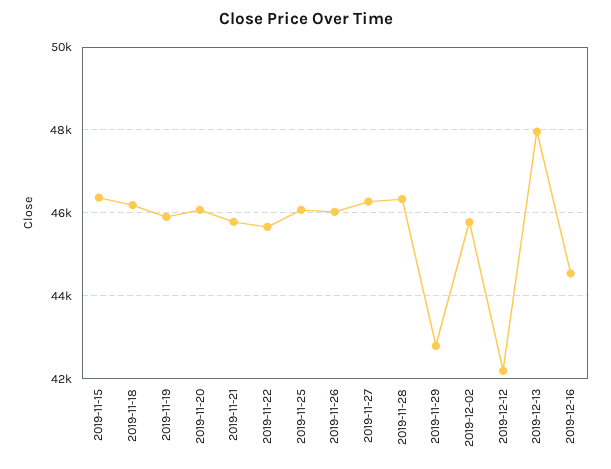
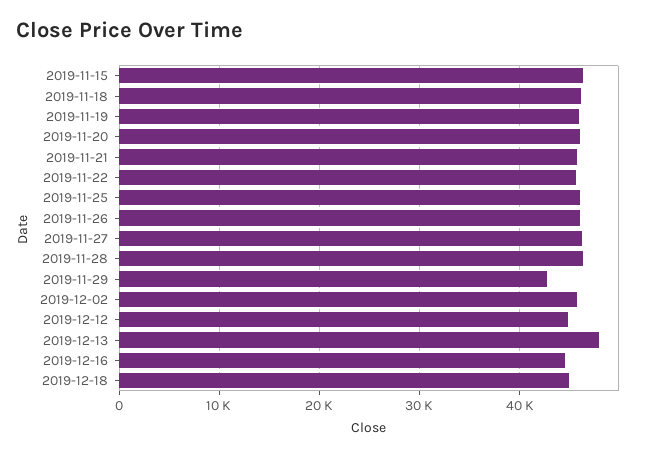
2019-12-12: 42200 -> 45000
2019-12-18: none -> 45000

